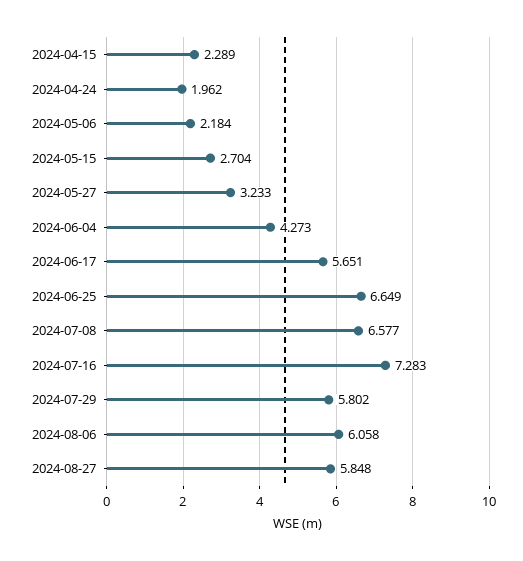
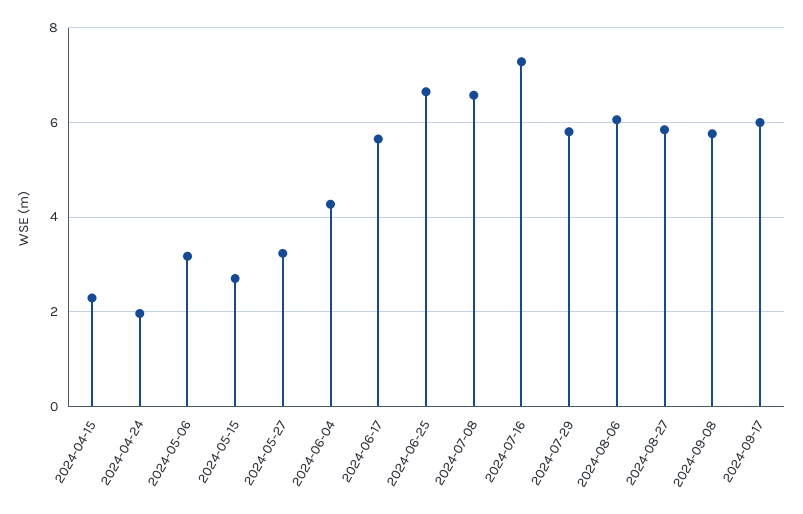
2024-05-06: 2.184 -> 3.2
2024-09-08: none -> 5.8
2024-09-17: none -> 6

